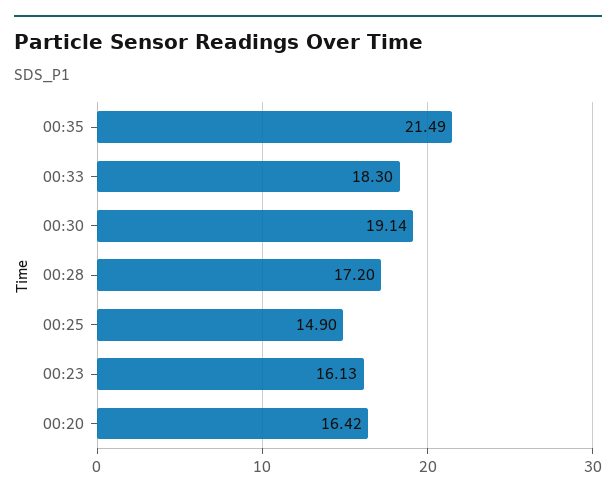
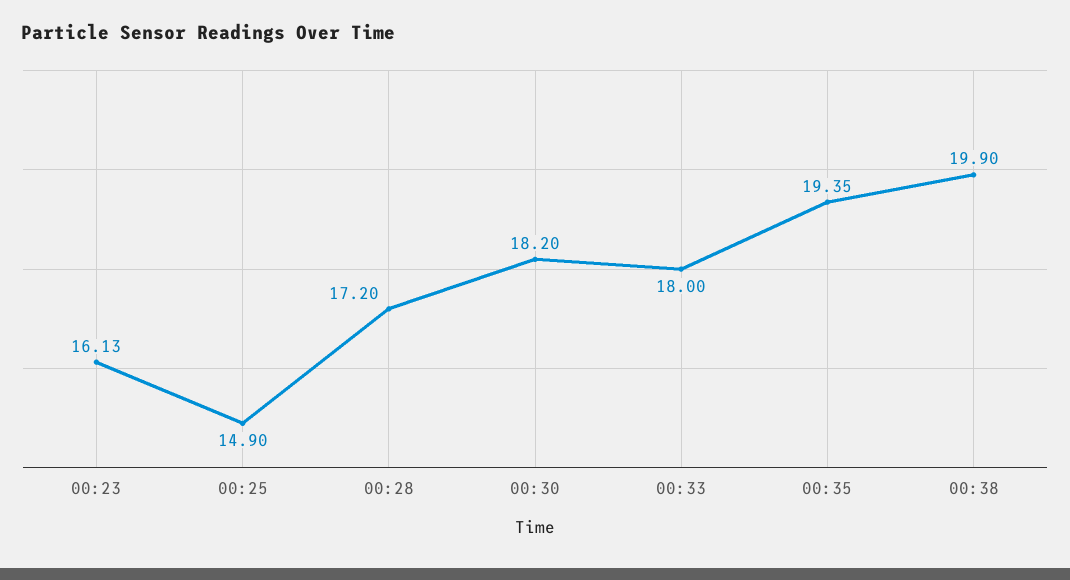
00:35: 21.49 -> 19.35
00:33: 18.3 -> 18
00:30: 19.14 -> 18.2
00:20: 16.42 -> none
00:38: none -> 19.9

